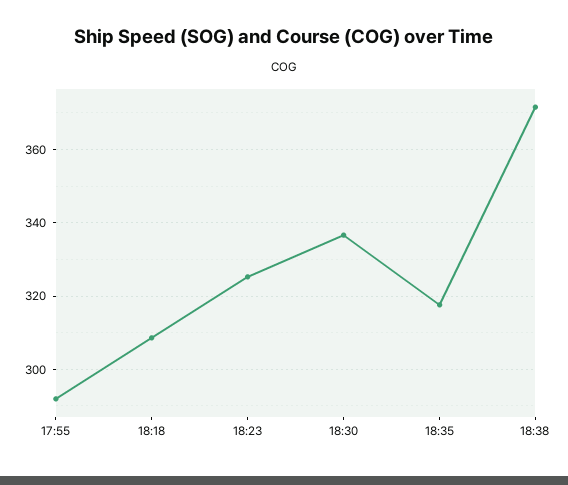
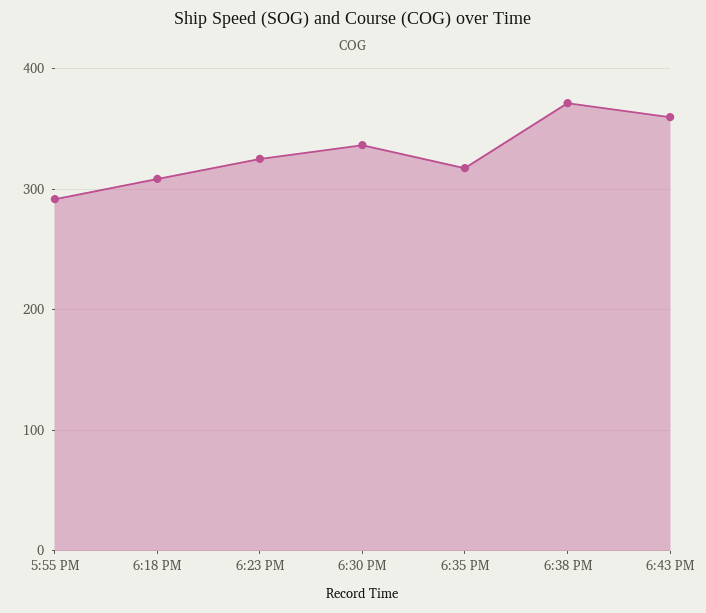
6:43 PM: none -> 360

